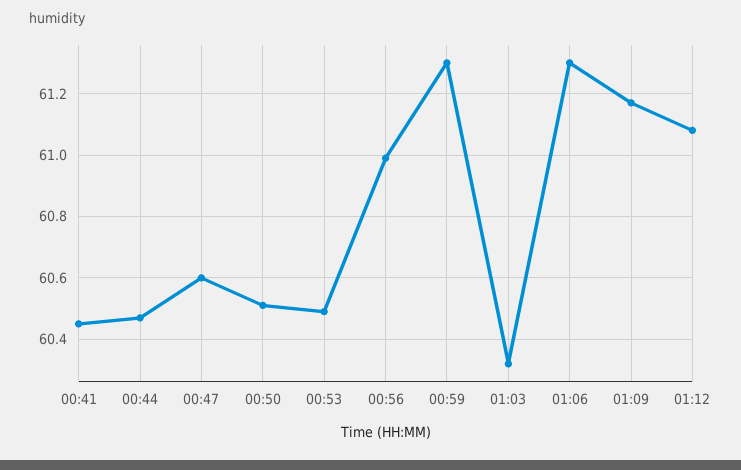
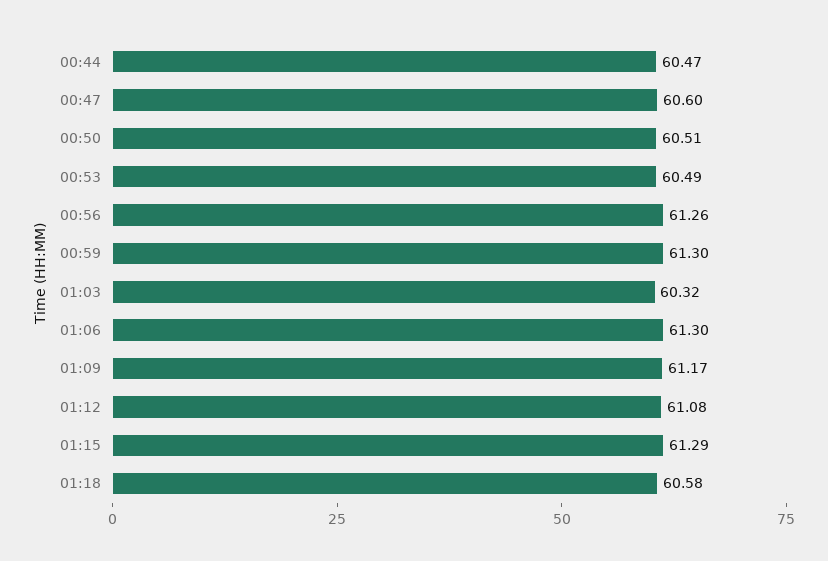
00:41: 60.45 -> none
00:56: 61 -> 61.26
01:15: none -> 61.29
01:18: none -> 60.58

